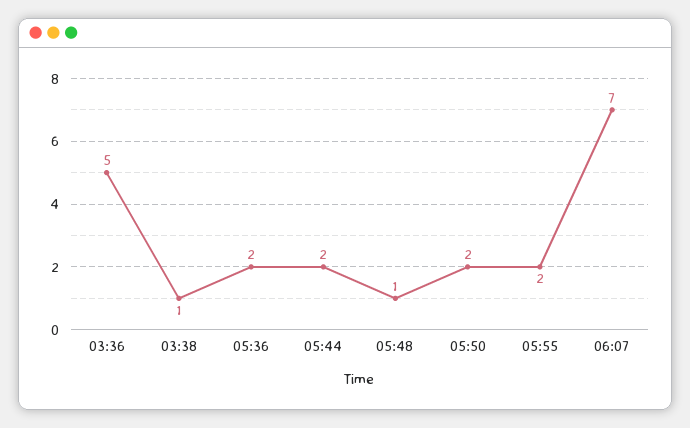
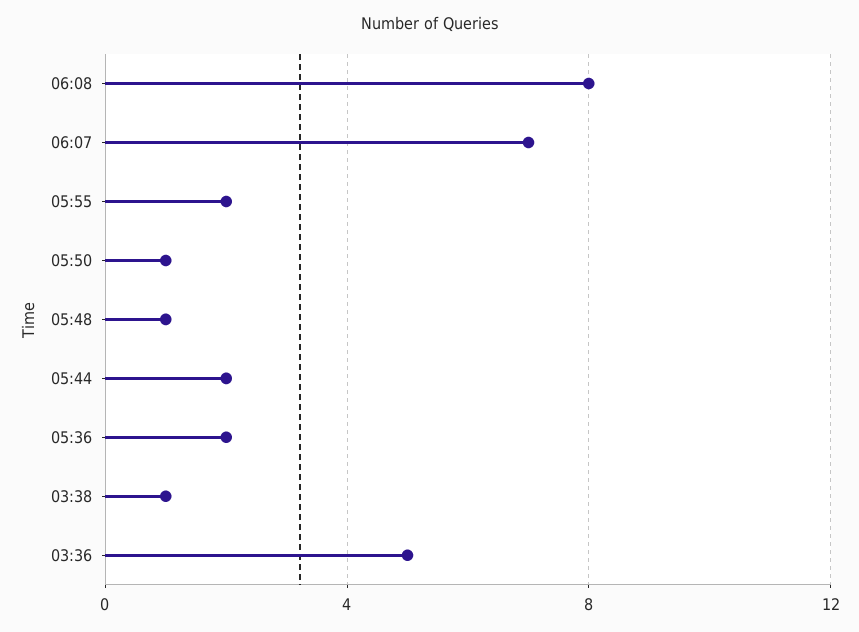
05:50: 2 -> 1
06:08: none -> 8

